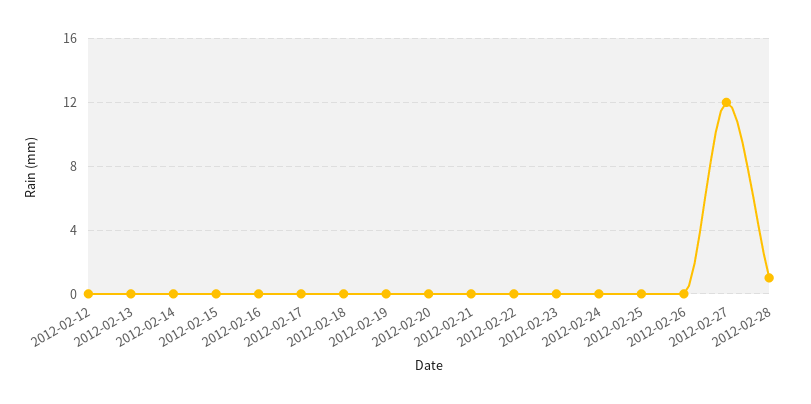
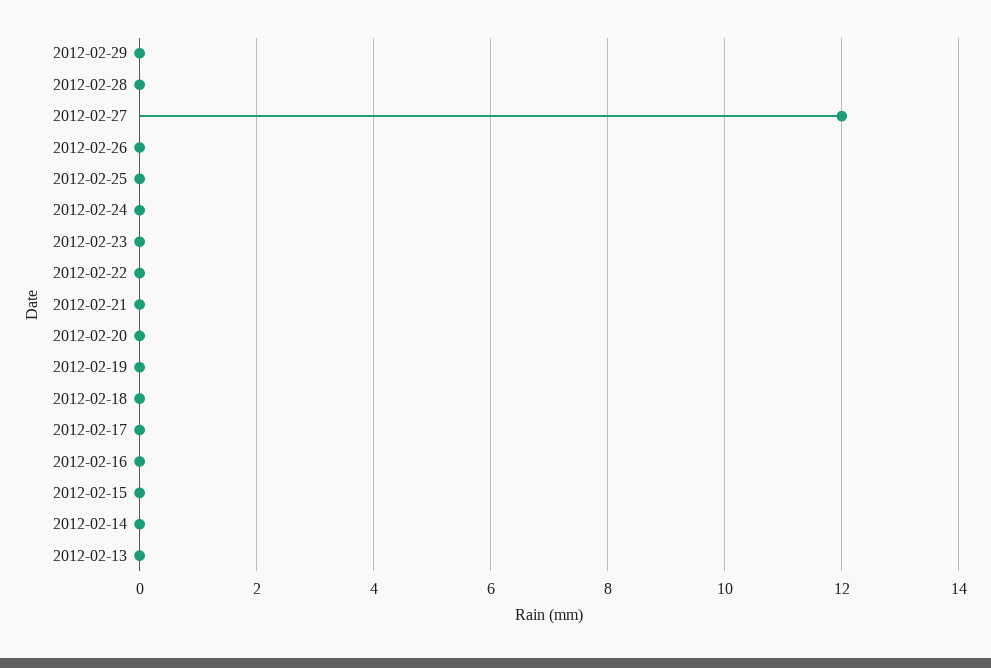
2012-02-12: 0 -> none
2012-02-28: 1 -> 0
2012-02-29: none -> 0

